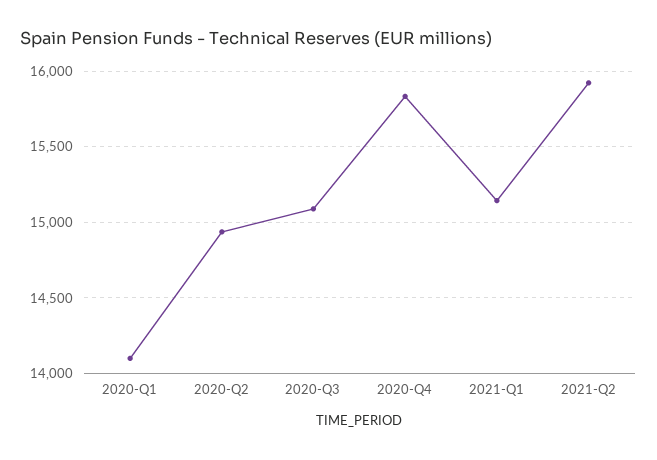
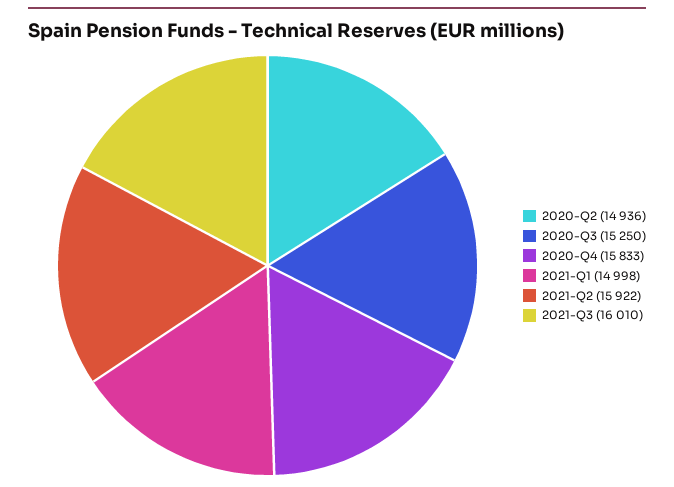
2020-Q1: 14100 -> none
2020-Q3: 15100 -> 15250
2021-Q1: 15150 -> 14998
2021-Q3: none -> 16010

